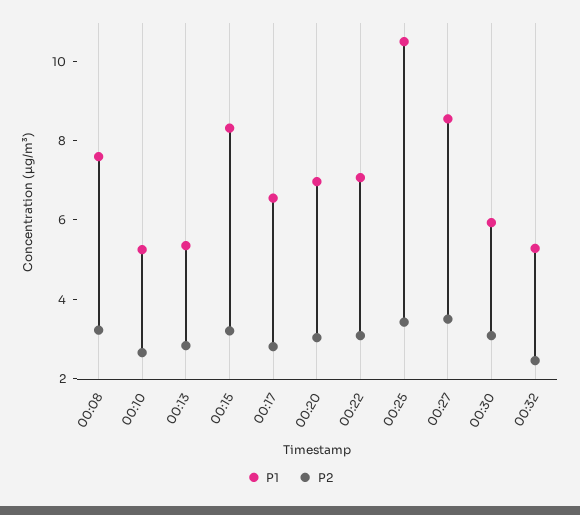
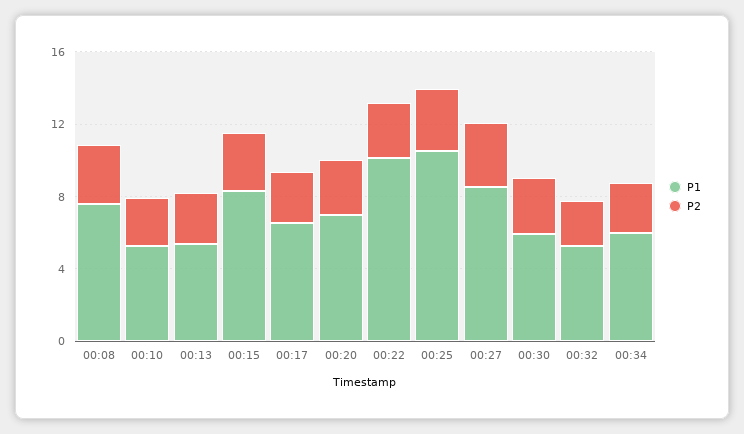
P1, 00:22: 7 -> 10
P1, 00:34: none -> 6
P2, 00:34: none -> 3

